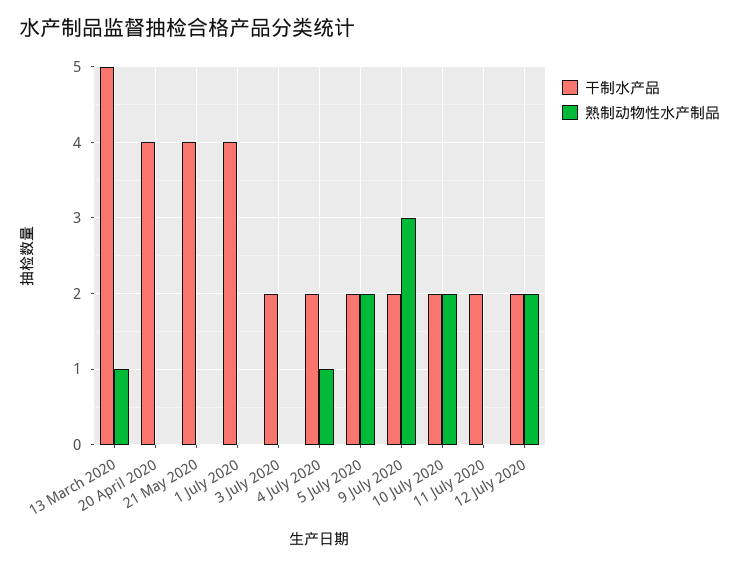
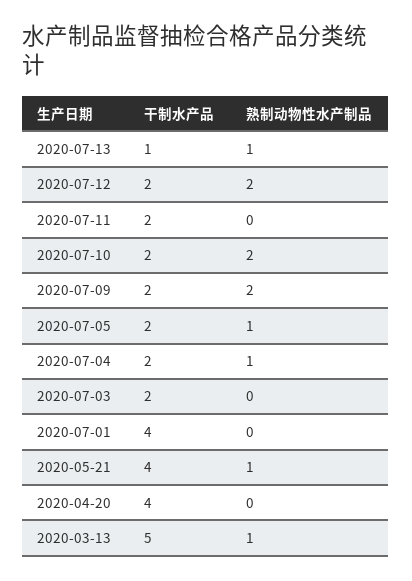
熟制动物性水产制品, 21 May 2020: 0 -> 1
熟制动物性水产制品, 5 July 2020: 2 -> 1
熟制动物性水产制品, 9 July 2020: 3 -> 2
干制水产品, 2020-07-13: none -> 1
熟制动物性水产制品, 2020-07-13: none -> 1

